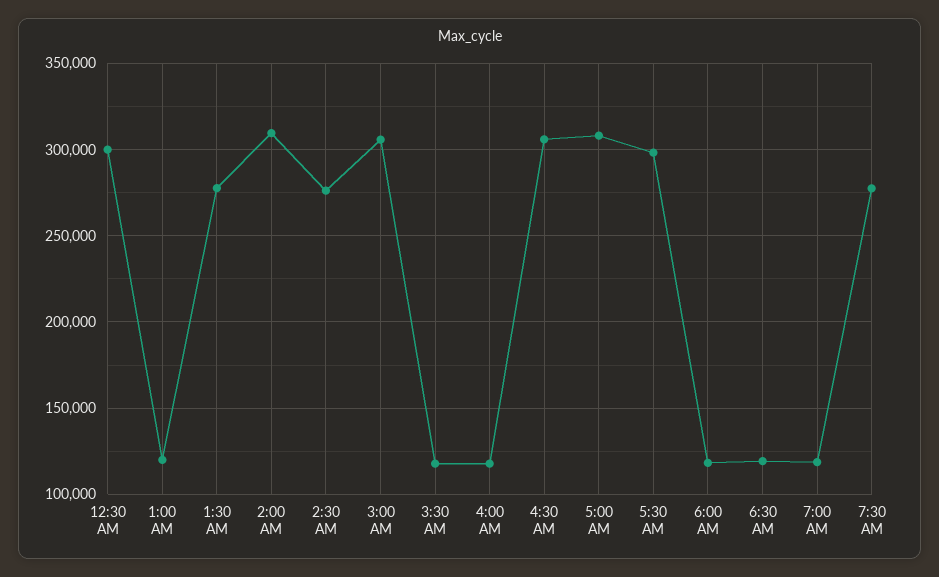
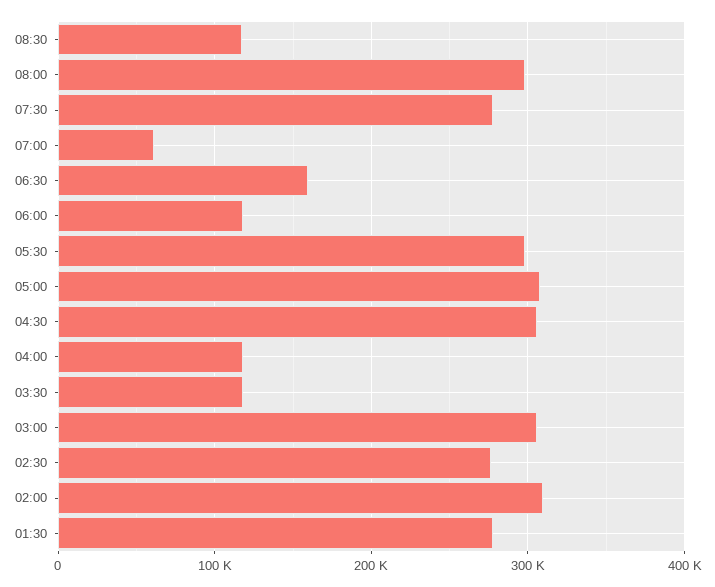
12:30 AM: 300000 -> none
1:00 AM: 120000 -> none
6:30 AM: 120000 -> 160000
7:00 AM: 120000 -> 60000
08:30: none -> 120000
08:00: none -> 300000

